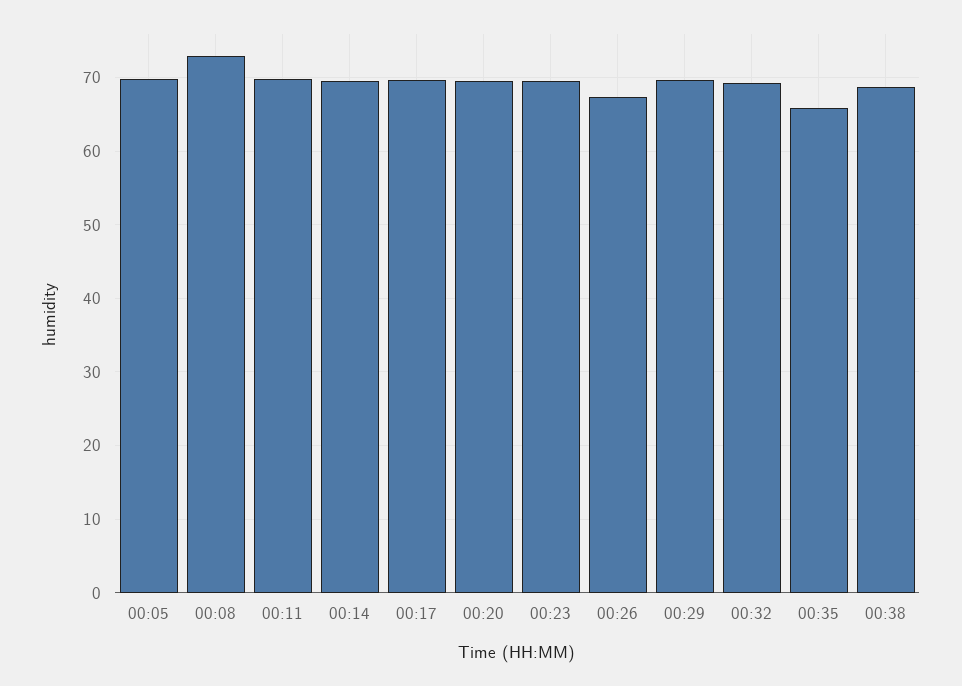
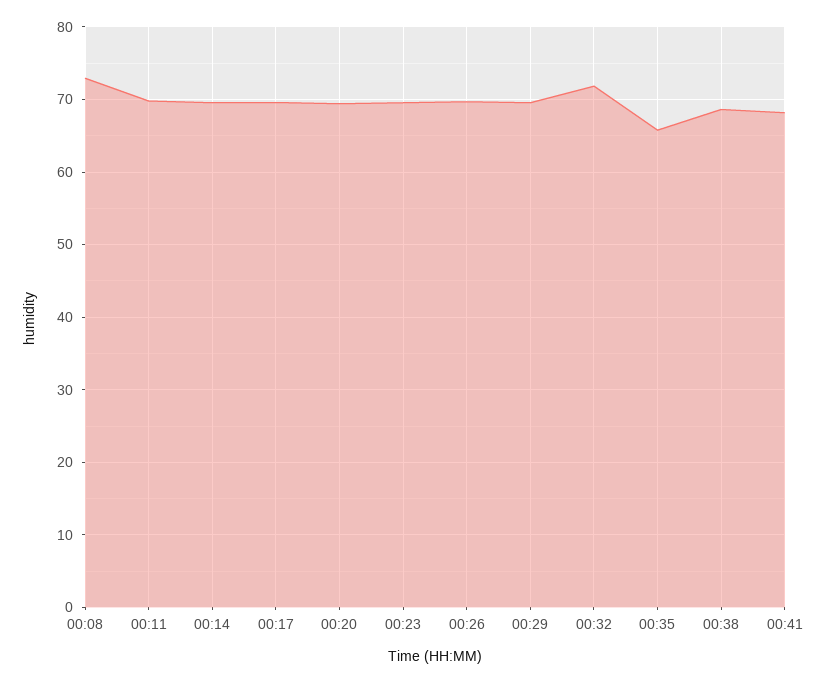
00:05: 70 -> none
00:26: 67 -> 70
00:32: 69 -> 72
00:41: none -> 68

